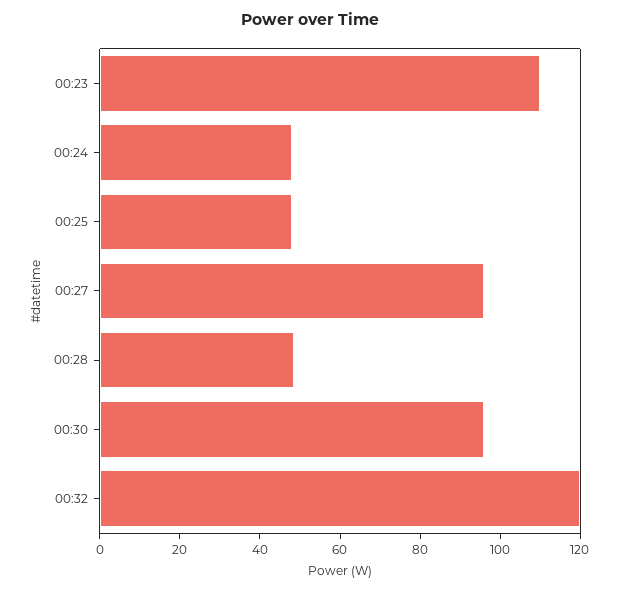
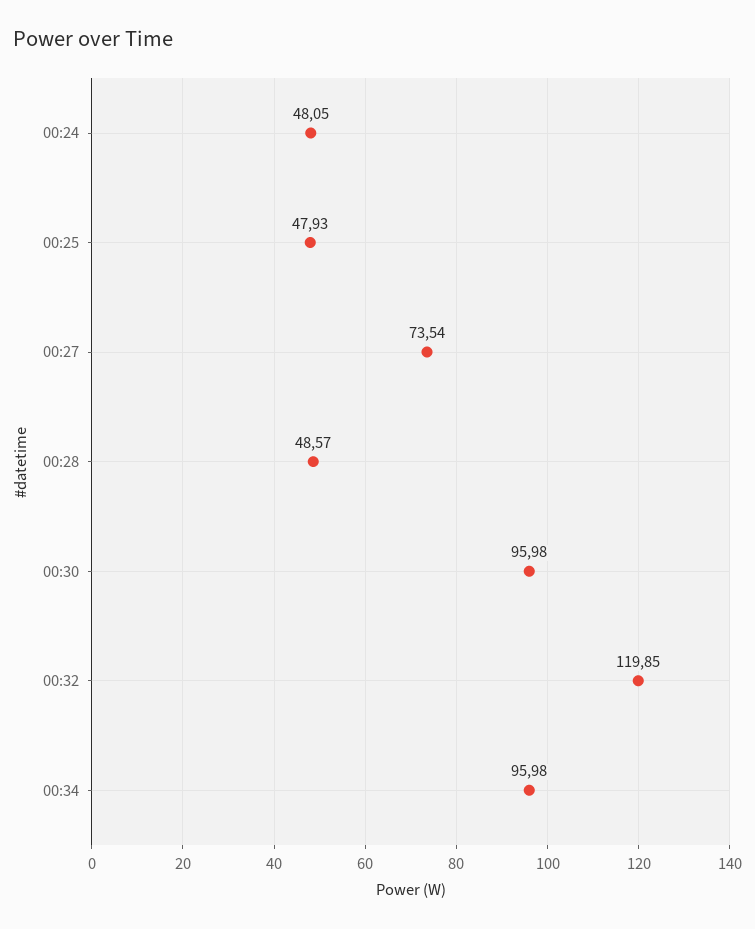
00:23: 110 -> none
00:27: 95 -> 73.54
00:34: none -> 95.98

